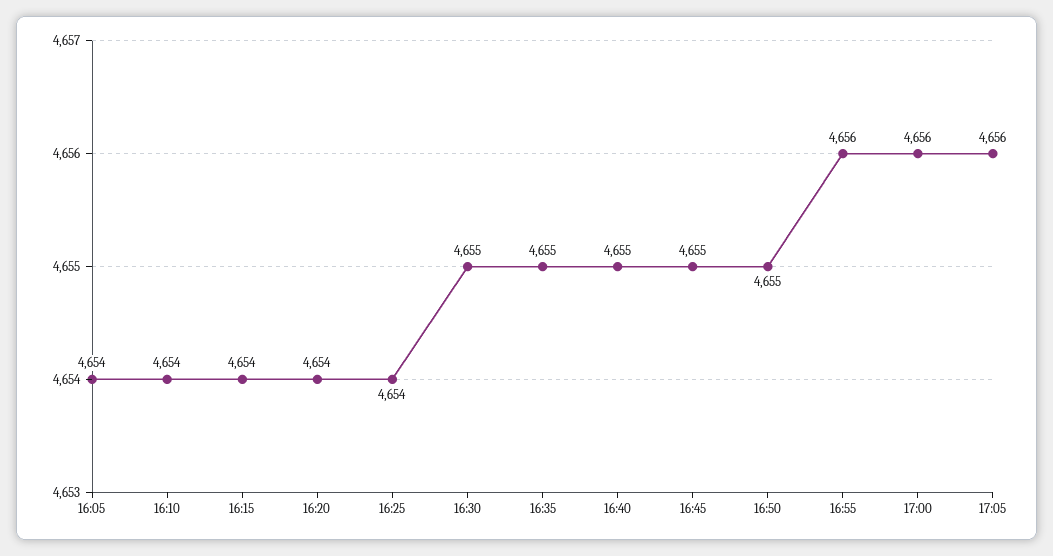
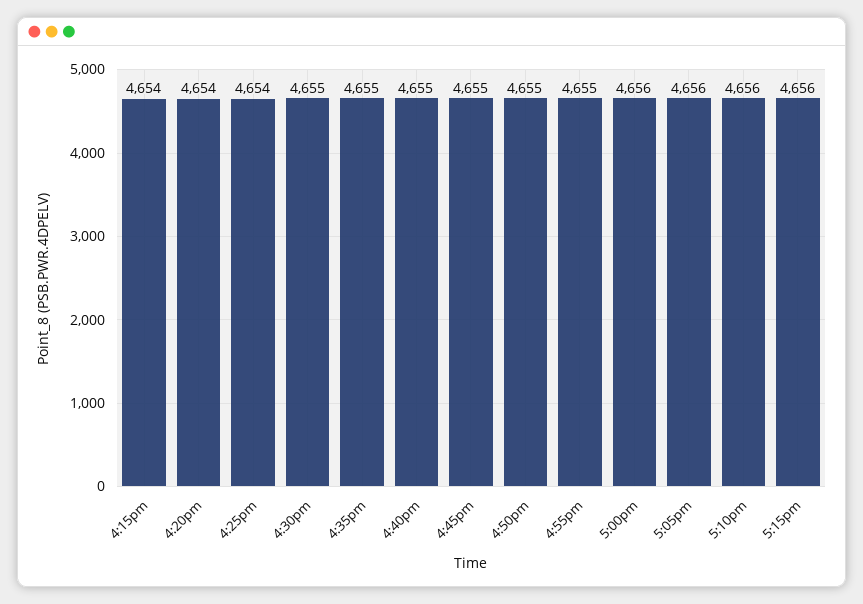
16:05: 4654 -> none
16:10: 4654 -> none
16:55: 4656 -> 4655
5:10pm: none -> 4656
5:15pm: none -> 4656

